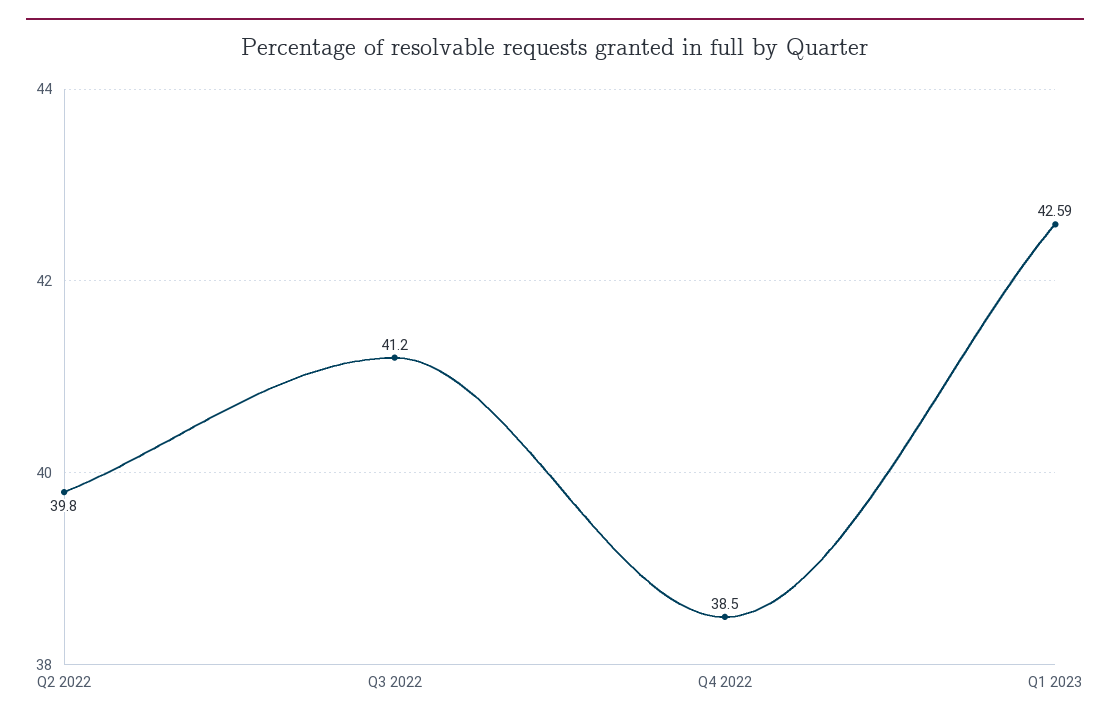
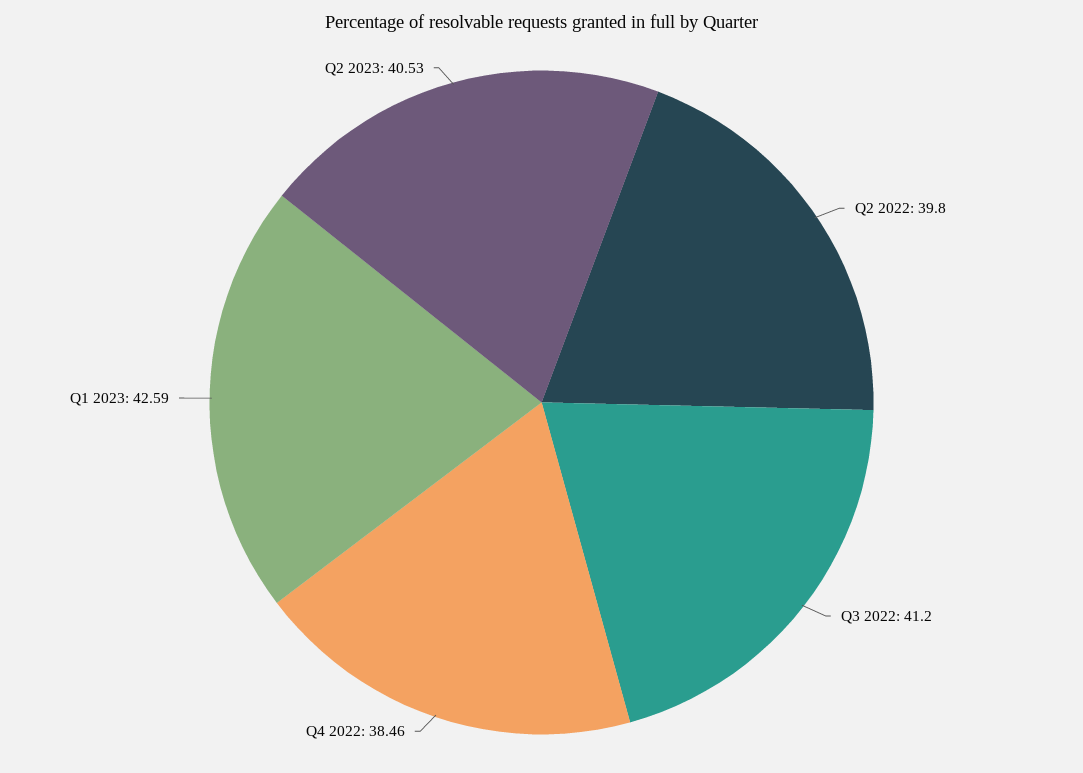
Q4 2022: 38.5 -> 38.46
Q2 2023: none -> 40.53

